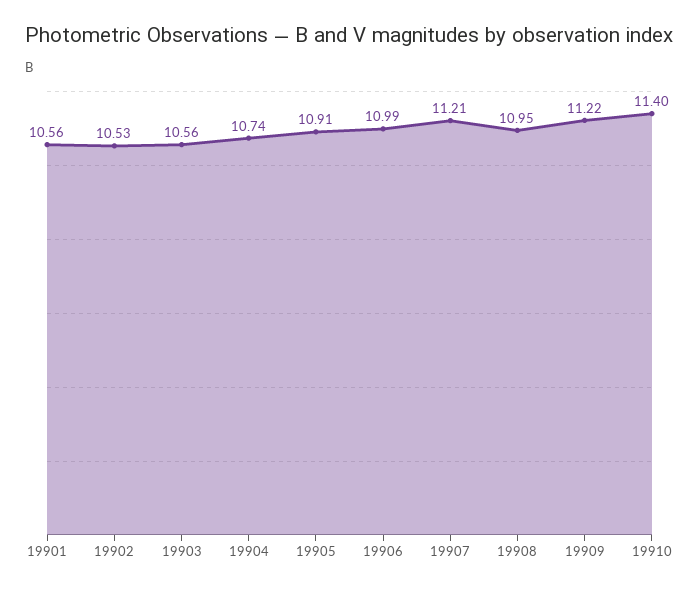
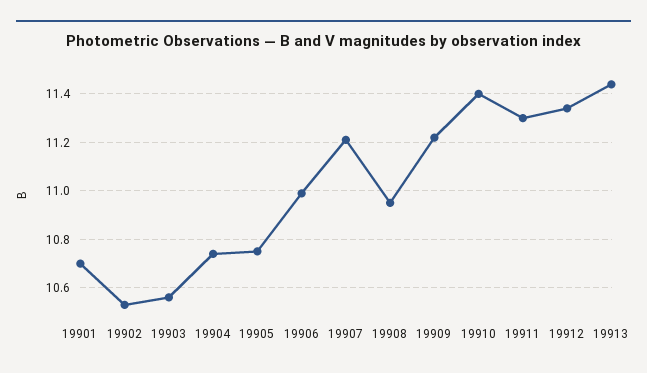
19901: 10.56 -> 10.7
19905: 10.91 -> 10.75
19911: none -> 11.3
19912: none -> 11.35
19913: none -> 11.45

